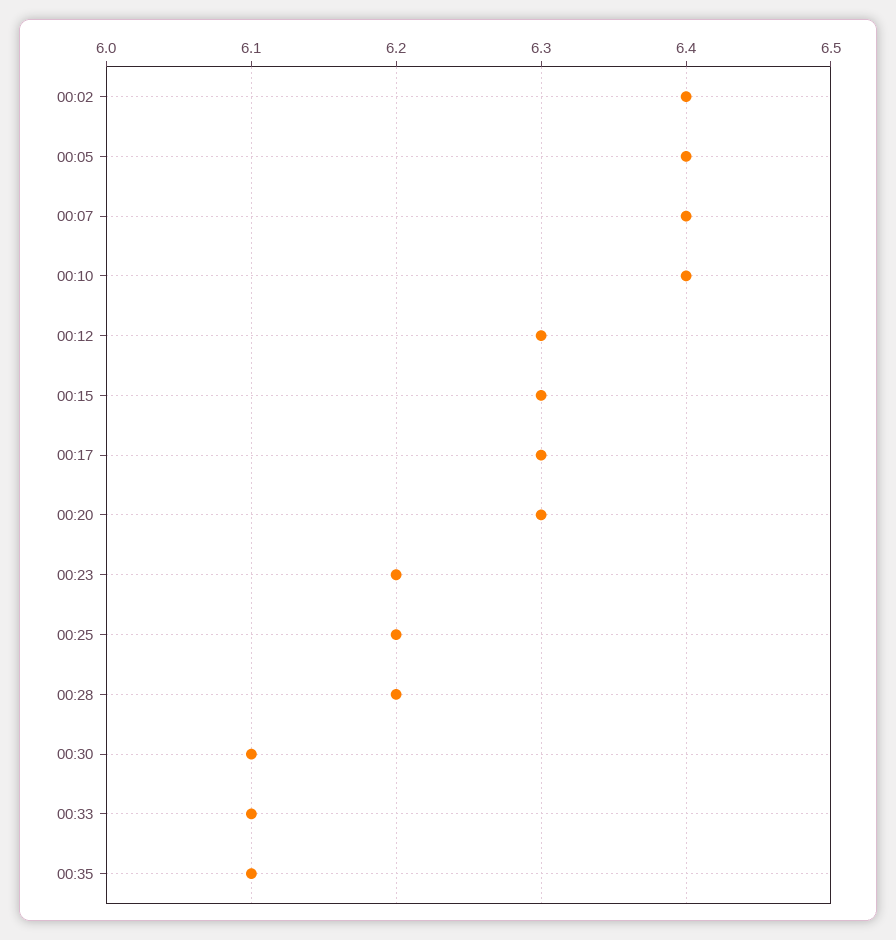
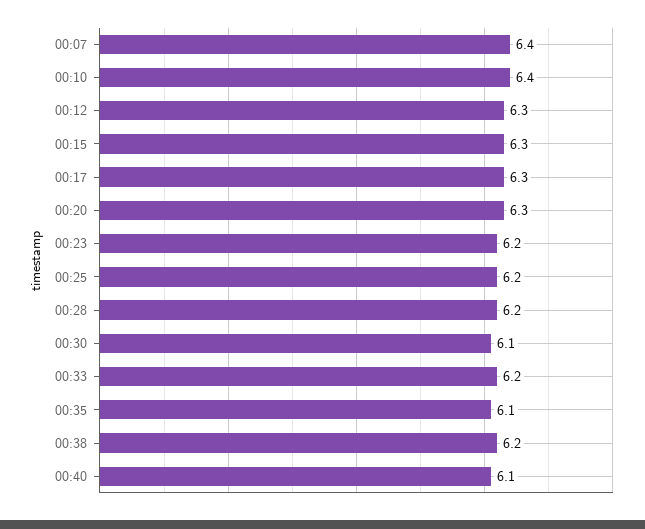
00:02: 6.4 -> none
00:05: 6.4 -> none
00:33: 6.1 -> 6.2
00:38: none -> 6.2
00:40: none -> 6.1

